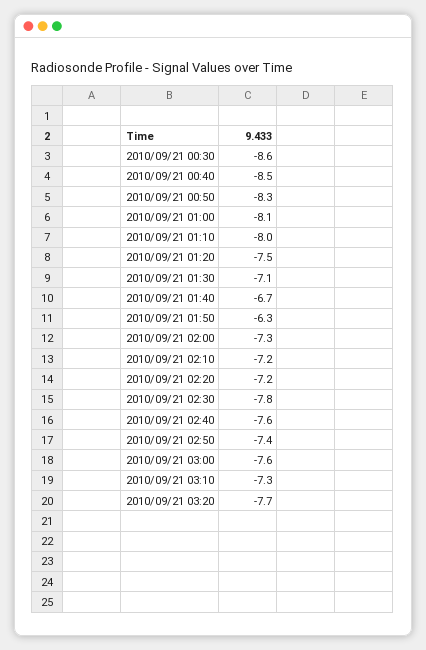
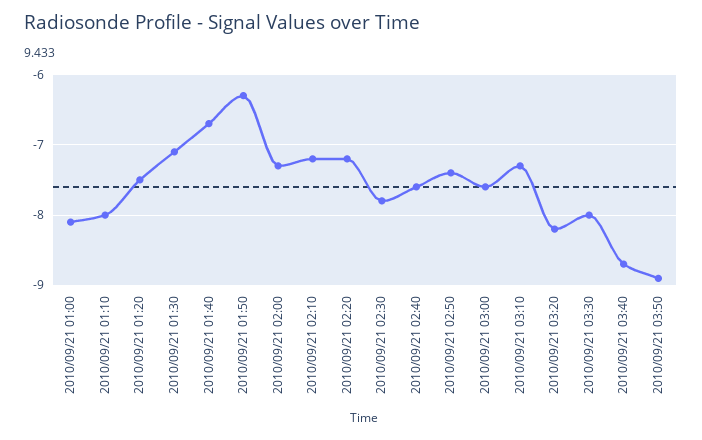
2010/09/21 00:30: -8.6 -> none
2010/09/21 00:40: -8.5 -> none
2010/09/21 00:50: -8.3 -> none
2010/09/21 03:20: -7.7 -> -8.2
2010/09/21 03:30: none -> -8
2010/09/21 03:40: none -> -8.7
2010/09/21 03:50: none -> -8.9

